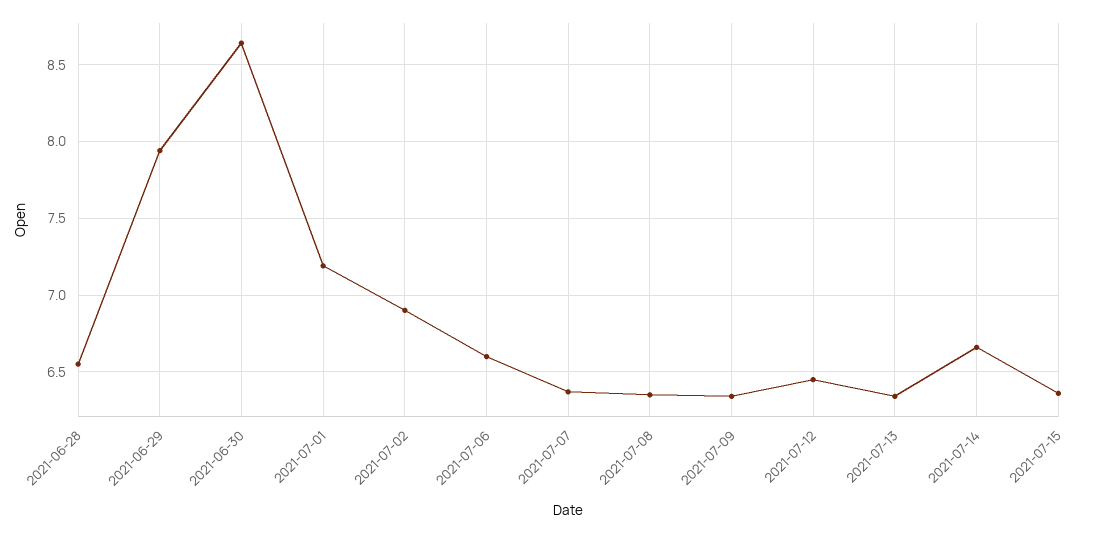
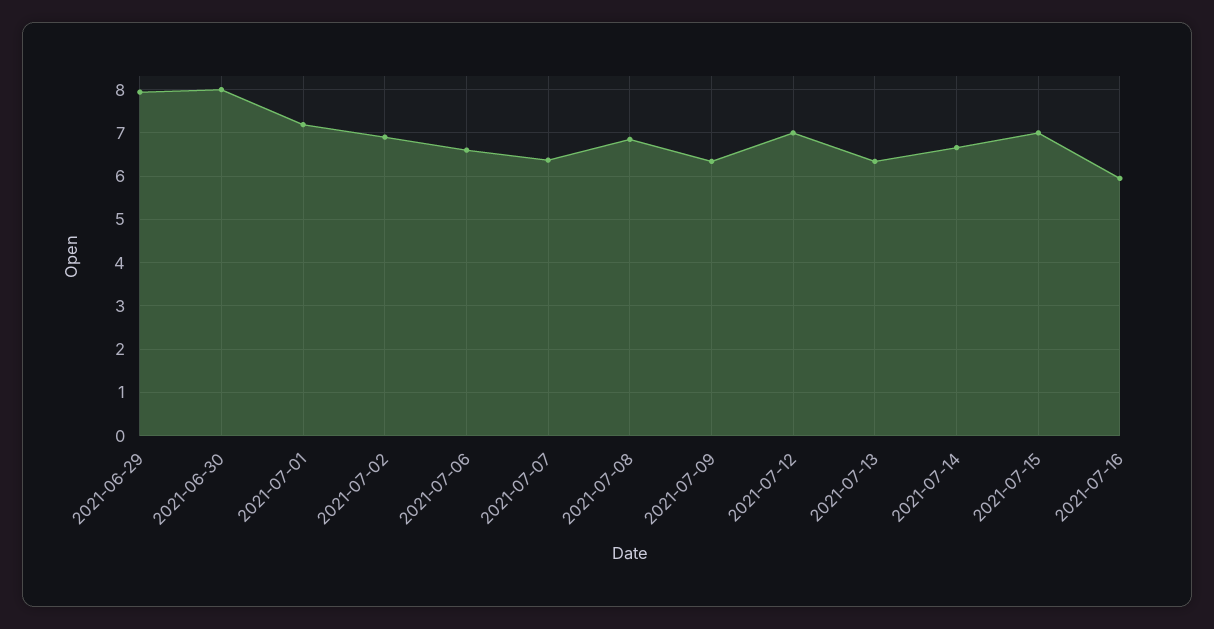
2021-06-28: 6.55 -> none
2021-06-30: 8.65 -> 8
2021-07-08: 6.35 -> 6.8
2021-07-12: 6.45 -> 7
2021-07-15: 6.35 -> 7
2021-07-16: none -> 6

